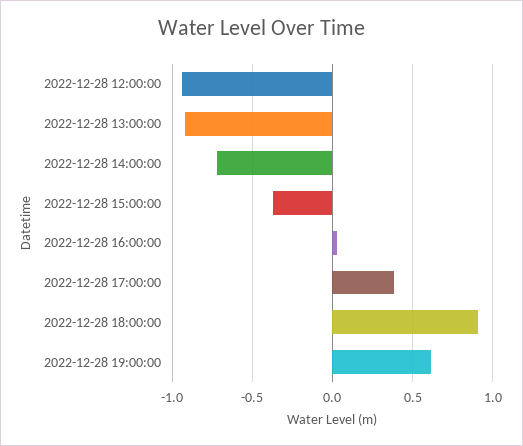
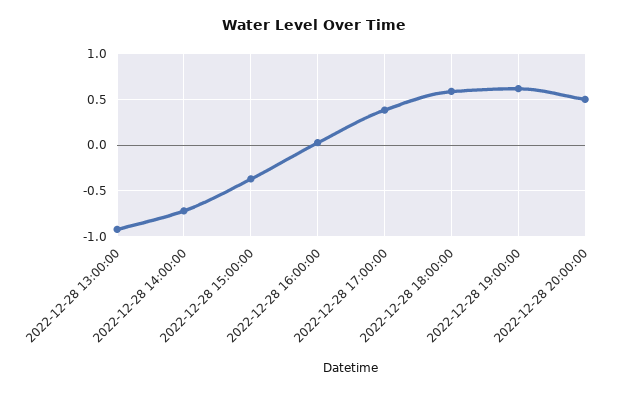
2022-12-28 12:00:00: -0.95 -> none
2022-12-28 18:00:00: 0.9 -> 0.6
2022-12-28 20:00:00: none -> 0.5

